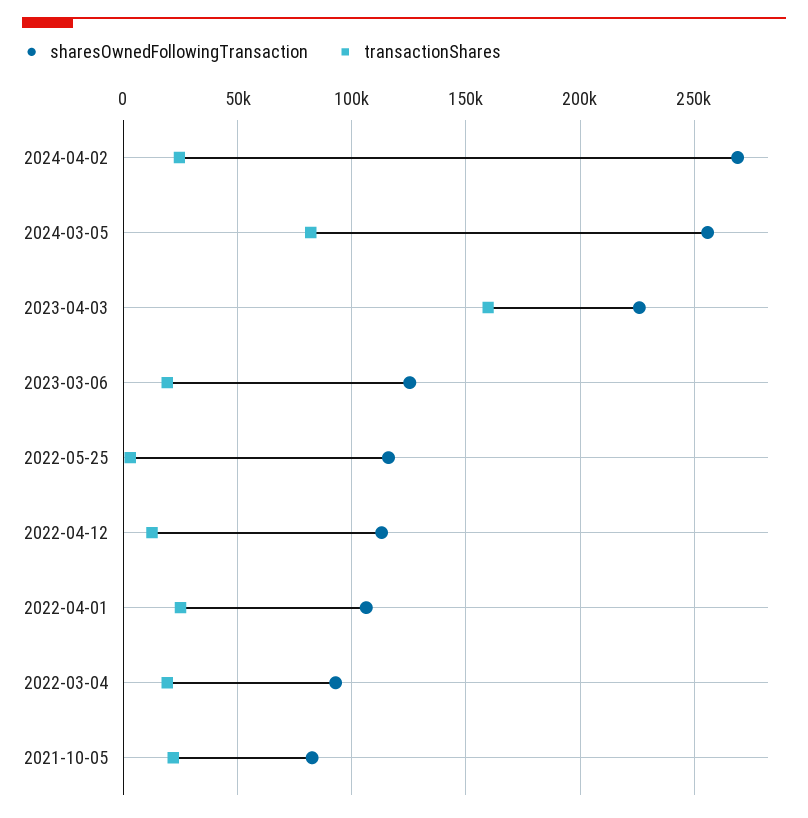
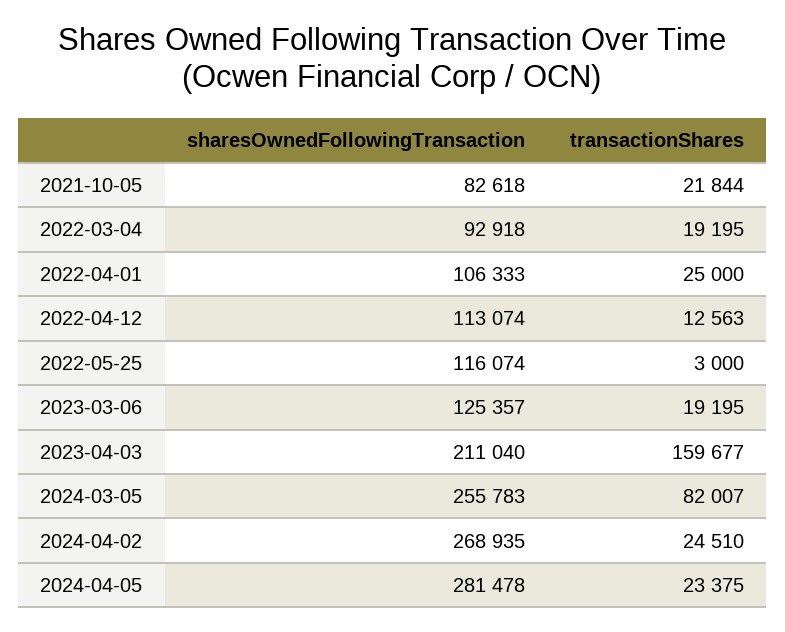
sharesOwnedFollowingTransaction, 2023-04-03: 225000 -> 211040
sharesOwnedFollowingTransaction, 2024-04-05: none -> 281478
transactionShares, 2024-04-05: none -> 23375

